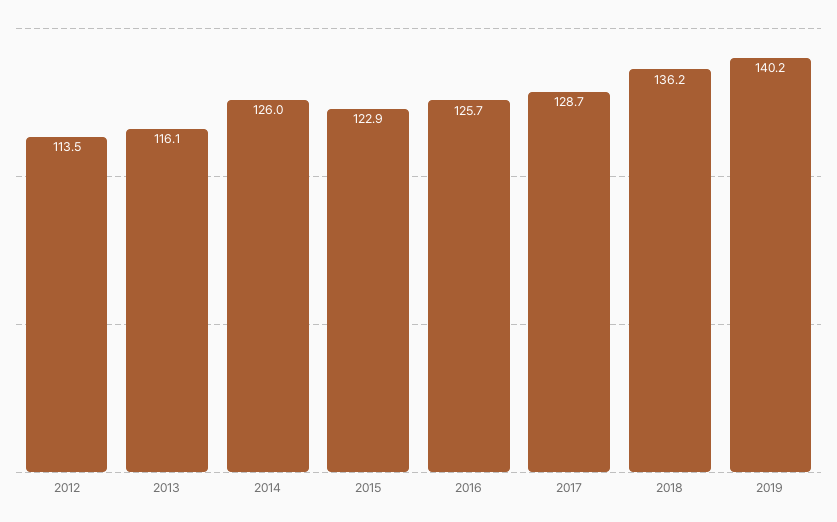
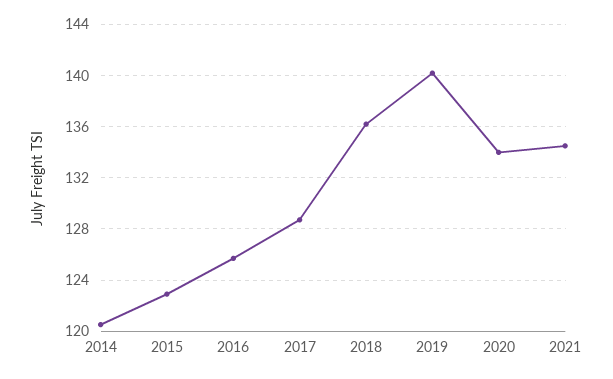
2012: 113.5 -> none
2013: 116.1 -> none
2014: 126 -> 120.5
2020: none -> 134
2021: none -> 134.5

